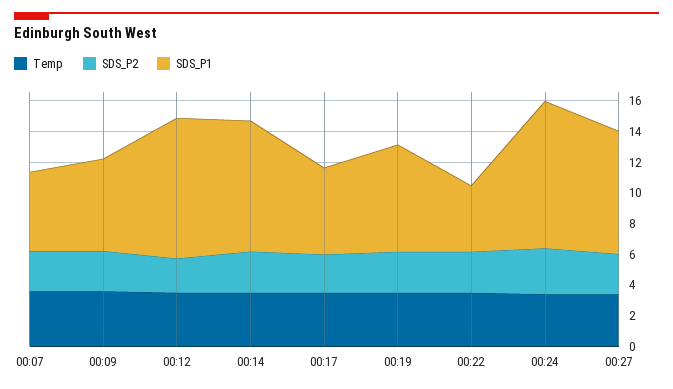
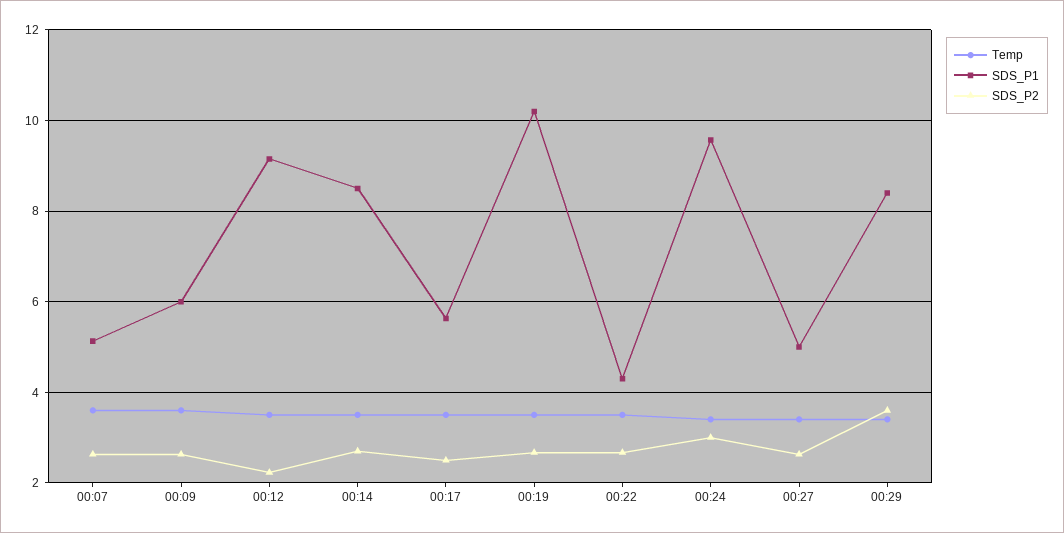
SDS_P1, 00:19: 7 -> 10.2
SDS_P1, 00:27: 8 -> 5
Temp, 00:29: none -> 3.4
SDS_P1, 00:29: none -> 8.4
SDS_P2, 00:29: none -> 3.6

